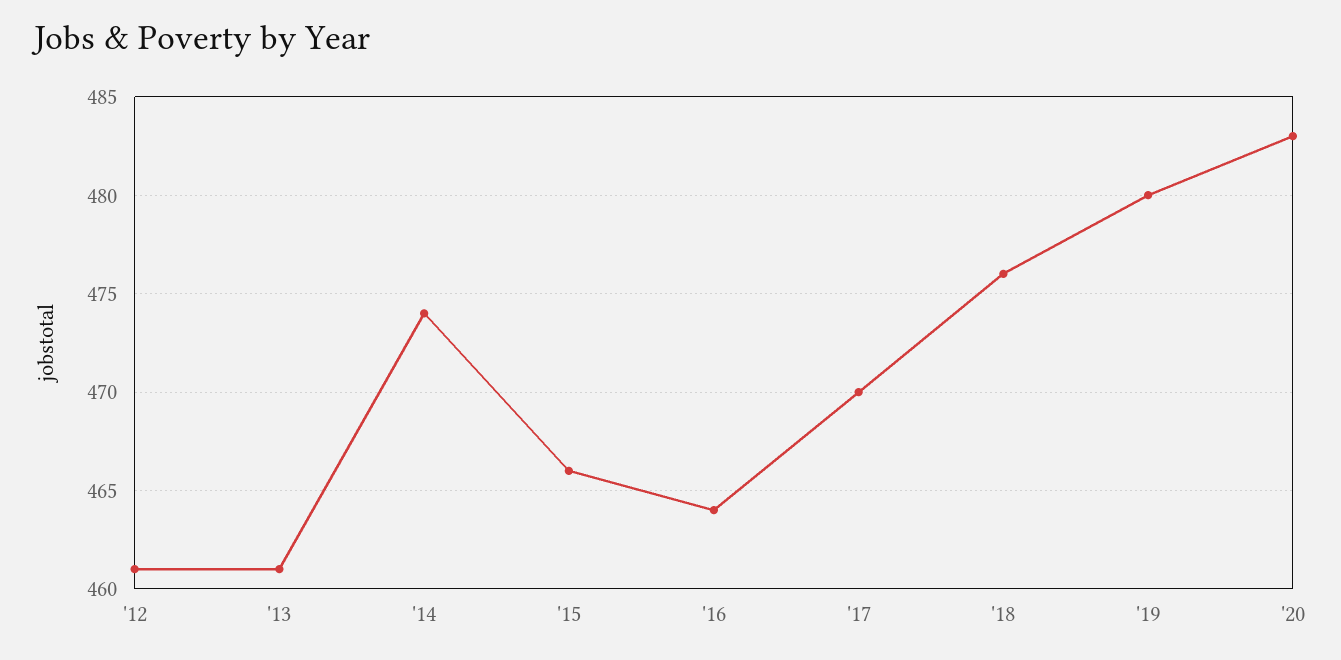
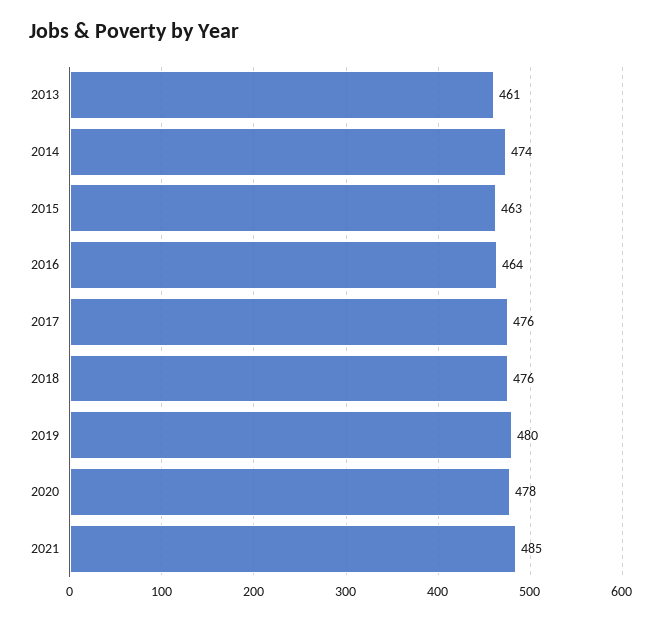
'12: 461 -> none
'15: 466 -> 463
'17: 470 -> 476
'20: 483 -> 478
2021: none -> 485

